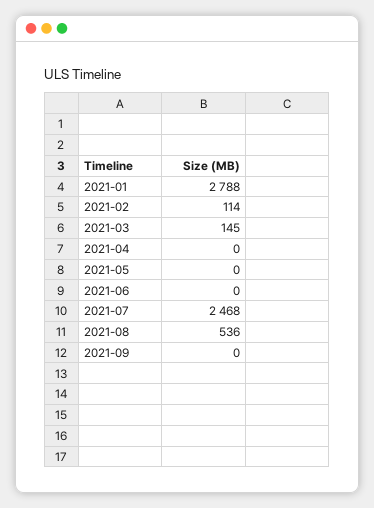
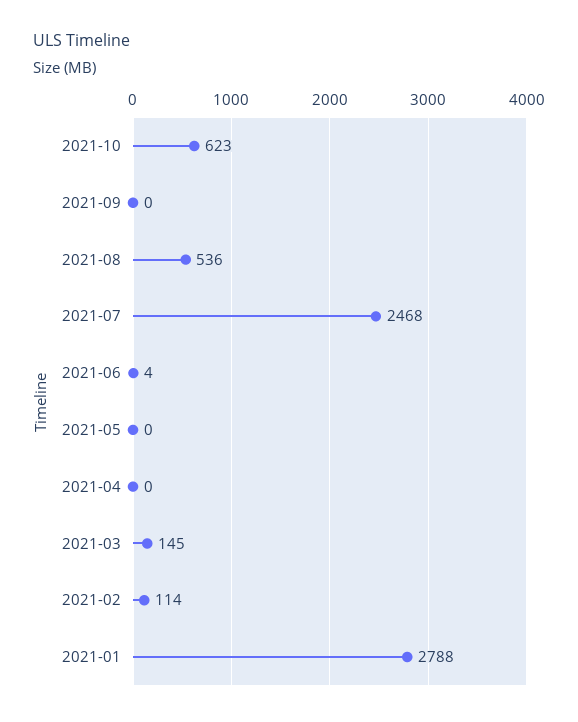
2021-06: 0 -> 4
2021-10: none -> 623

